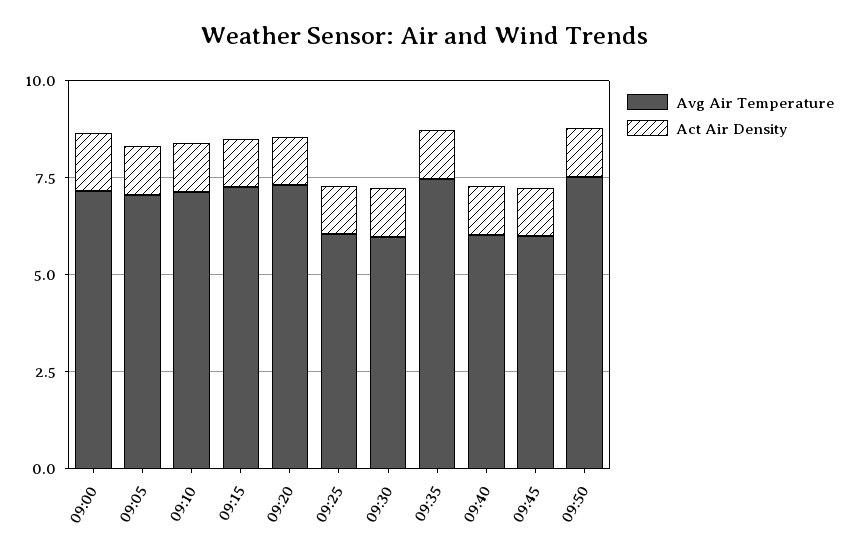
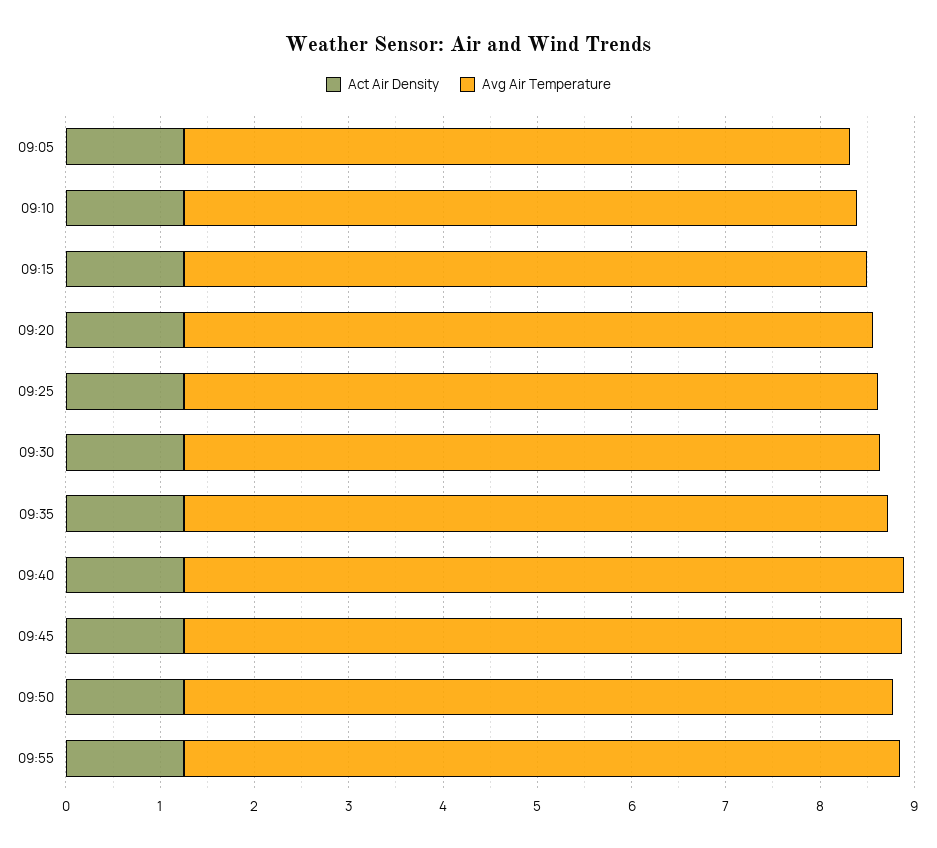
Avg Air Temperature, 09:00: 7 -> none
Act Air Density, 09:00: 1.5 -> none
Avg Air Temperature, 09:25: 6 -> 7.4
Avg Air Temperature, 09:30: 6 -> 7.4
Avg Air Temperature, 09:40: 6 -> 7.6
Avg Air Temperature, 09:45: 6 -> 7.6
Act Air Density, 09:55: none -> 1.2
Avg Air Temperature, 09:55: none -> 7.6

